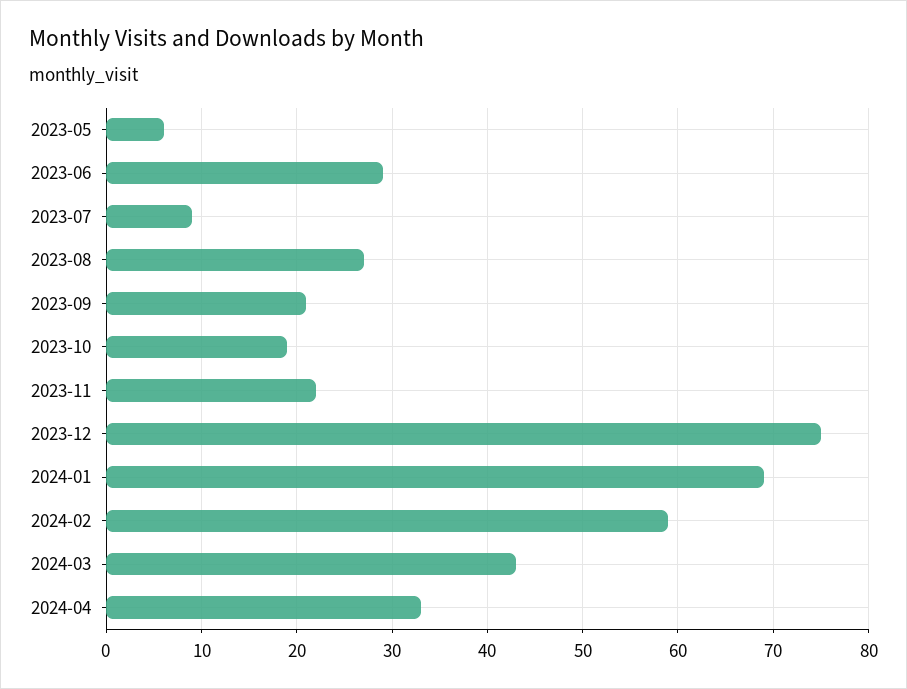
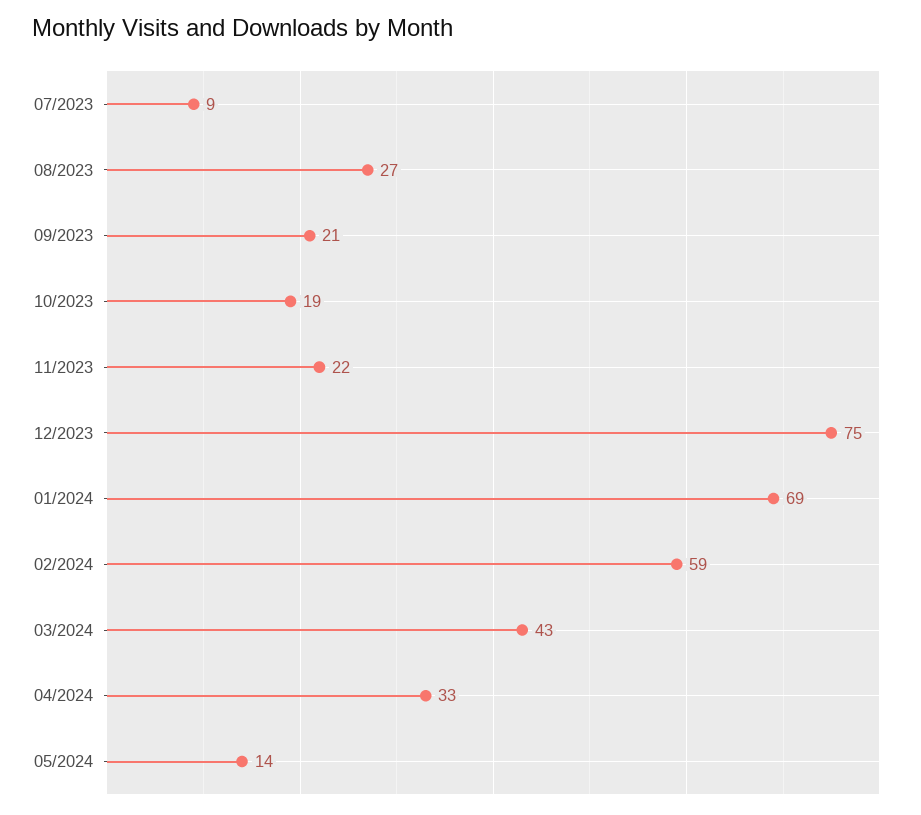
2023-05: 6 -> none
2023-06: 29 -> none
05/2024: none -> 14

